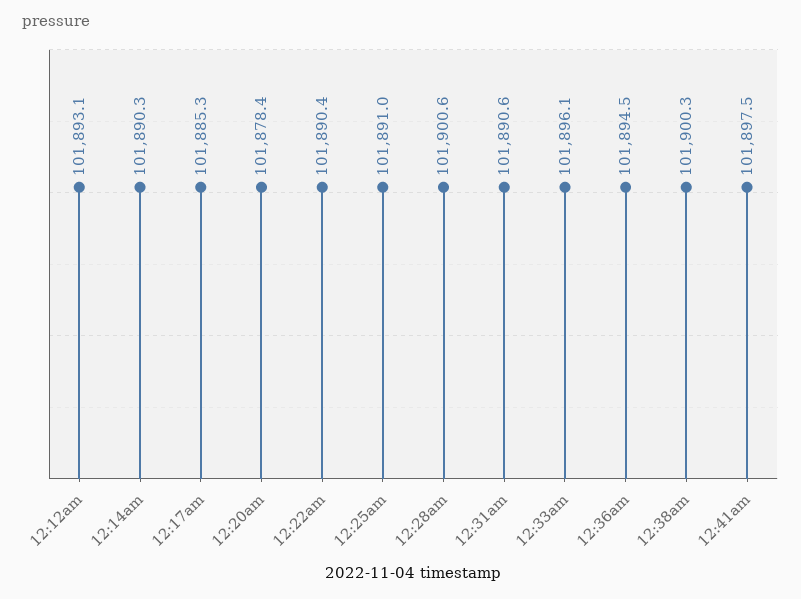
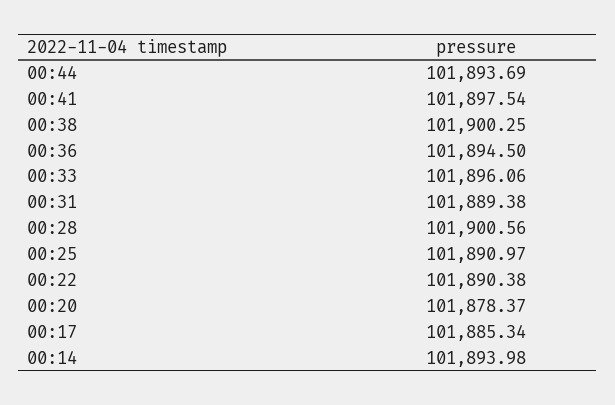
12:12am: 101893.1 -> none
12:14am: 101890.3 -> 101893.98
12:31am: 101890.6 -> 101889.38
00:44: none -> 101893.69

